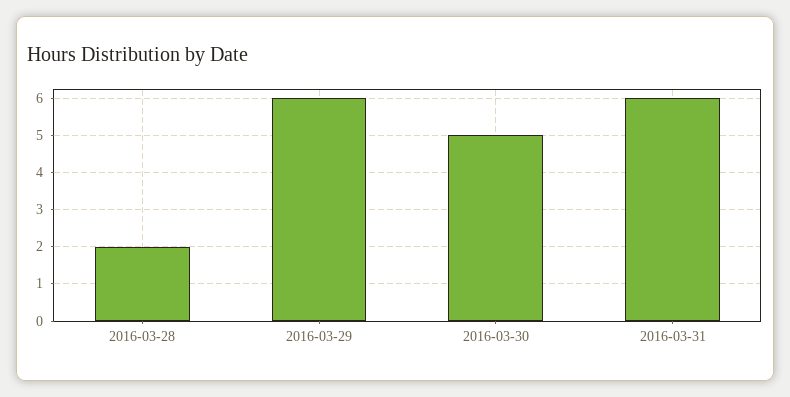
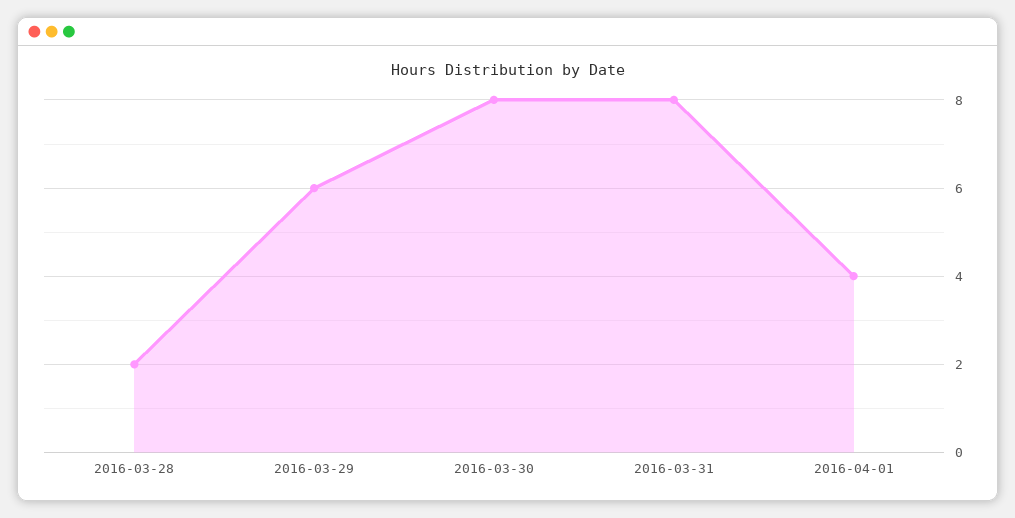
2016-03-30: 5 -> 8
2016-03-31: 6 -> 8
2016-04-01: none -> 4

